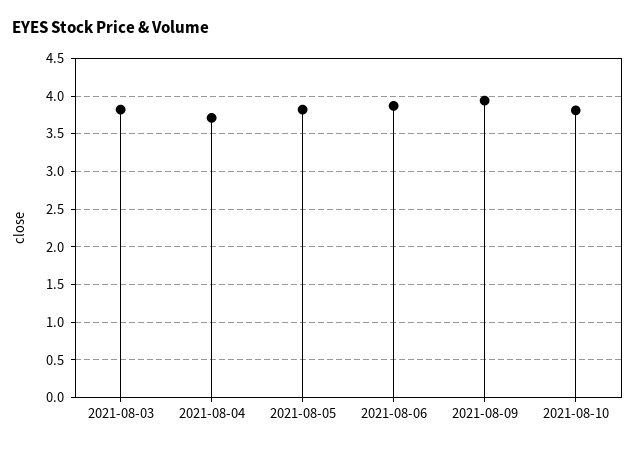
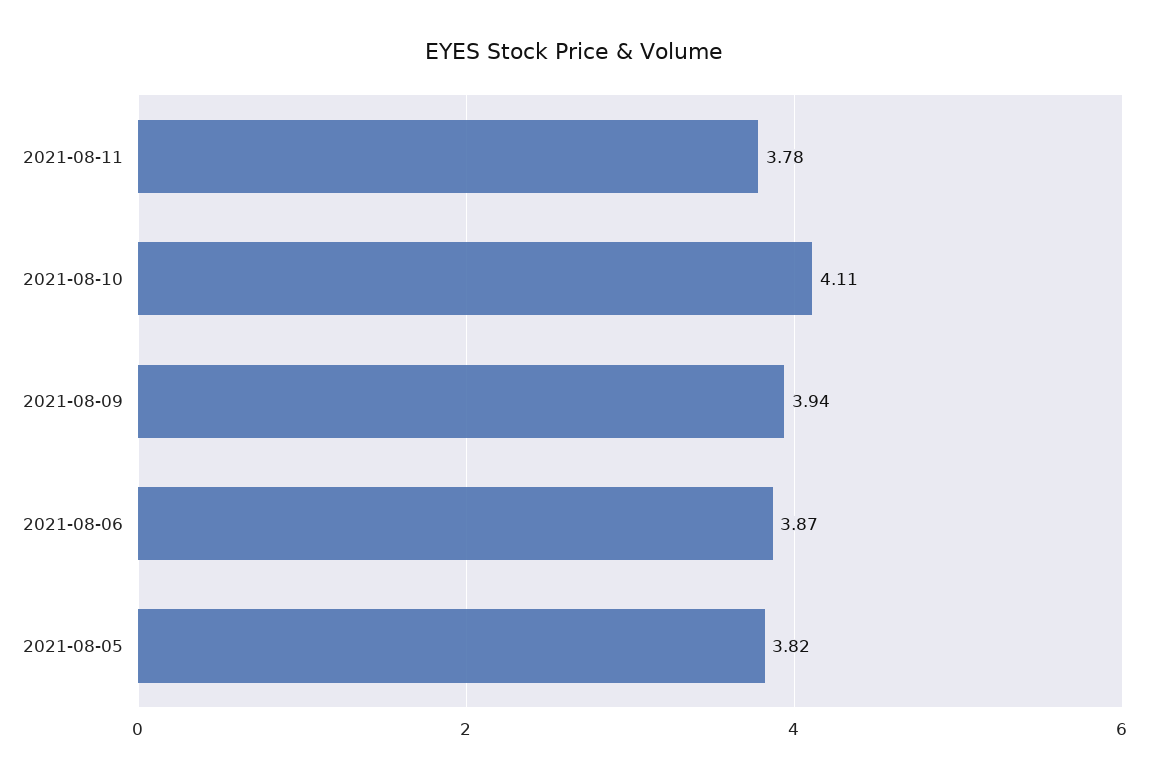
2021-08-03: 3.8 -> none
2021-08-04: 3.7 -> none
2021-08-10: 3.8 -> 4.11
2021-08-11: none -> 3.78

